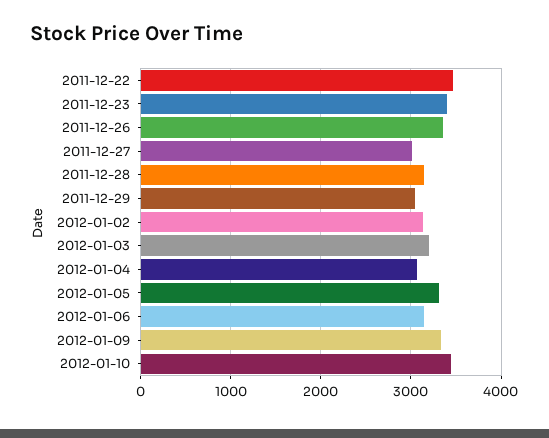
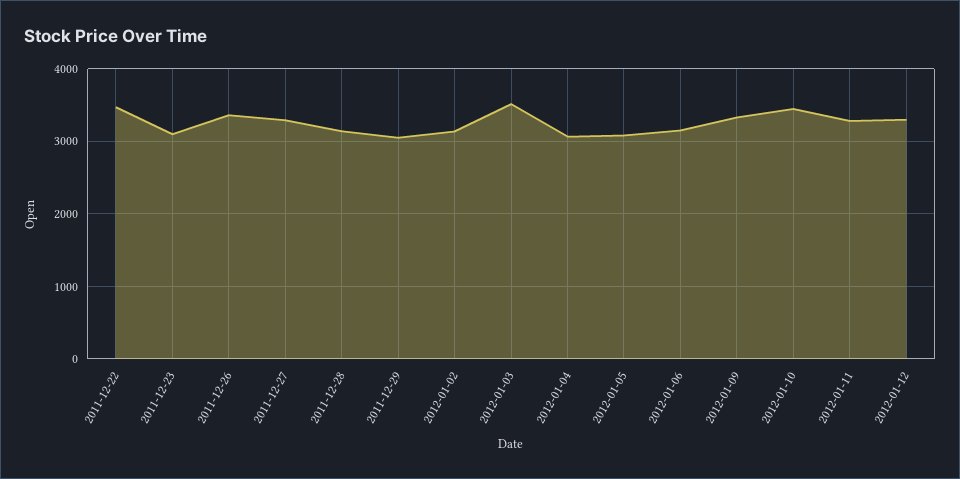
2011-12-23: 3400 -> 3100
2011-12-27: 3000 -> 3300
2012-01-03: 3200 -> 3500
2012-01-05: 3300 -> 3100
2012-01-11: none -> 3300
2012-01-12: none -> 3300

